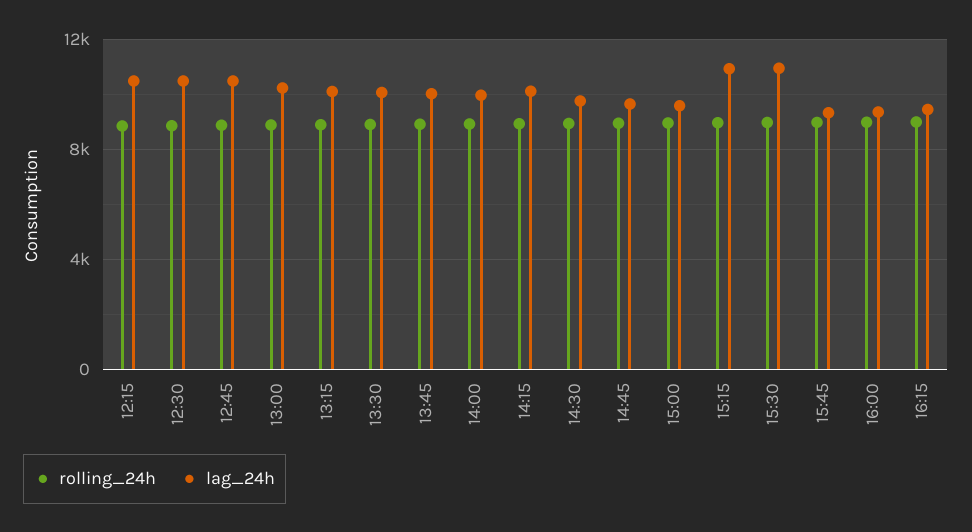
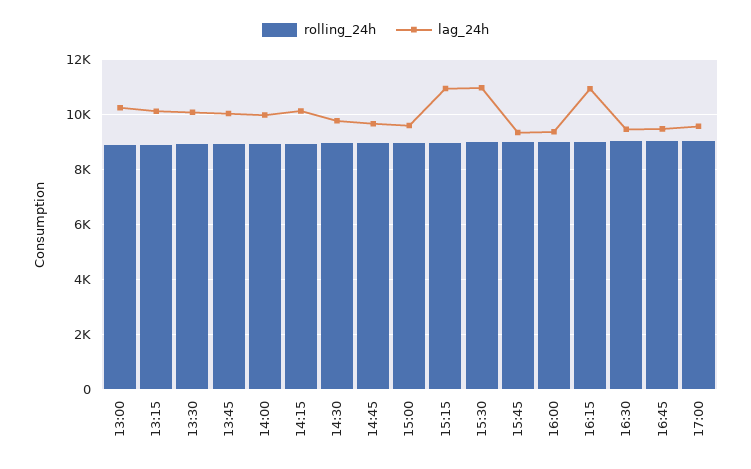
rolling_24h, 12:15: 9000 -> none
lag_24h, 12:15: 10500 -> none
rolling_24h, 12:30: 9000 -> none
lag_24h, 12:30: 10500 -> none
rolling_24h, 12:45: 9000 -> none
lag_24h, 12:45: 10500 -> none
lag_24h, 16:15: 9500 -> 11000
rolling_24h, 16:30: none -> 9000
lag_24h, 16:30: none -> 9500
rolling_24h, 16:45: none -> 9000
lag_24h, 16:45: none -> 9500
rolling_24h, 17:00: none -> 9000
lag_24h, 17:00: none -> 9500

